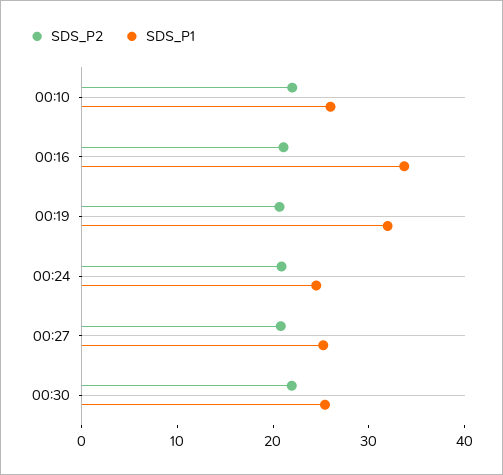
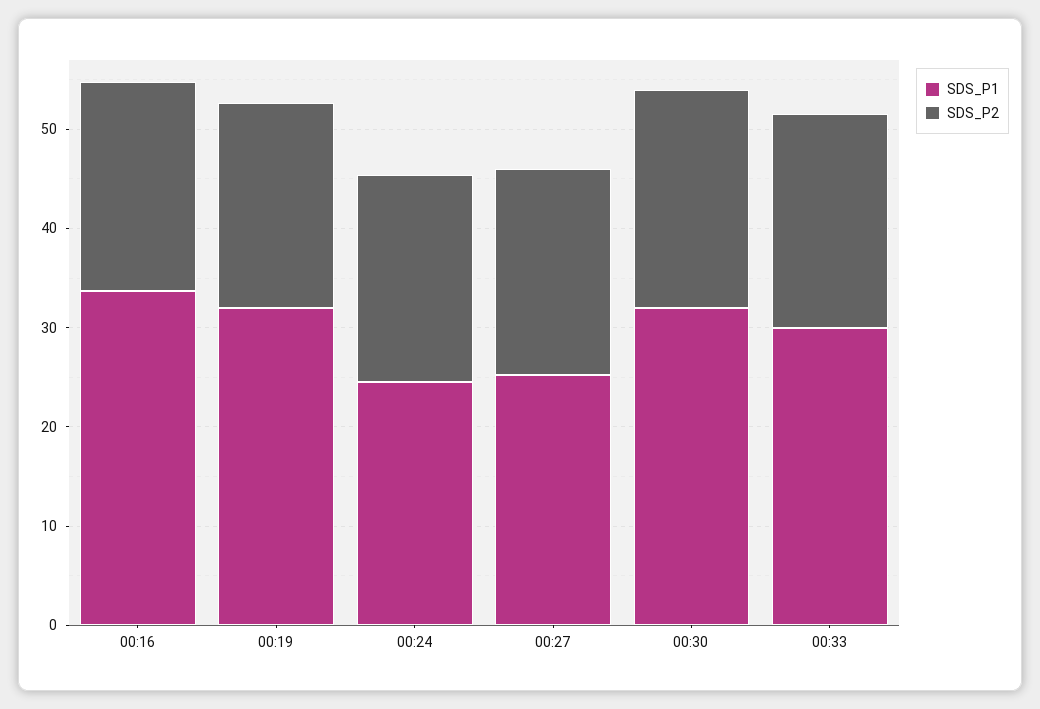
SDS_P2, 00:10: 22 -> none
SDS_P1, 00:10: 26 -> none
SDS_P1, 00:30: 26 -> 32
SDS_P1, 00:33: none -> 30
SDS_P2, 00:33: none -> 22

